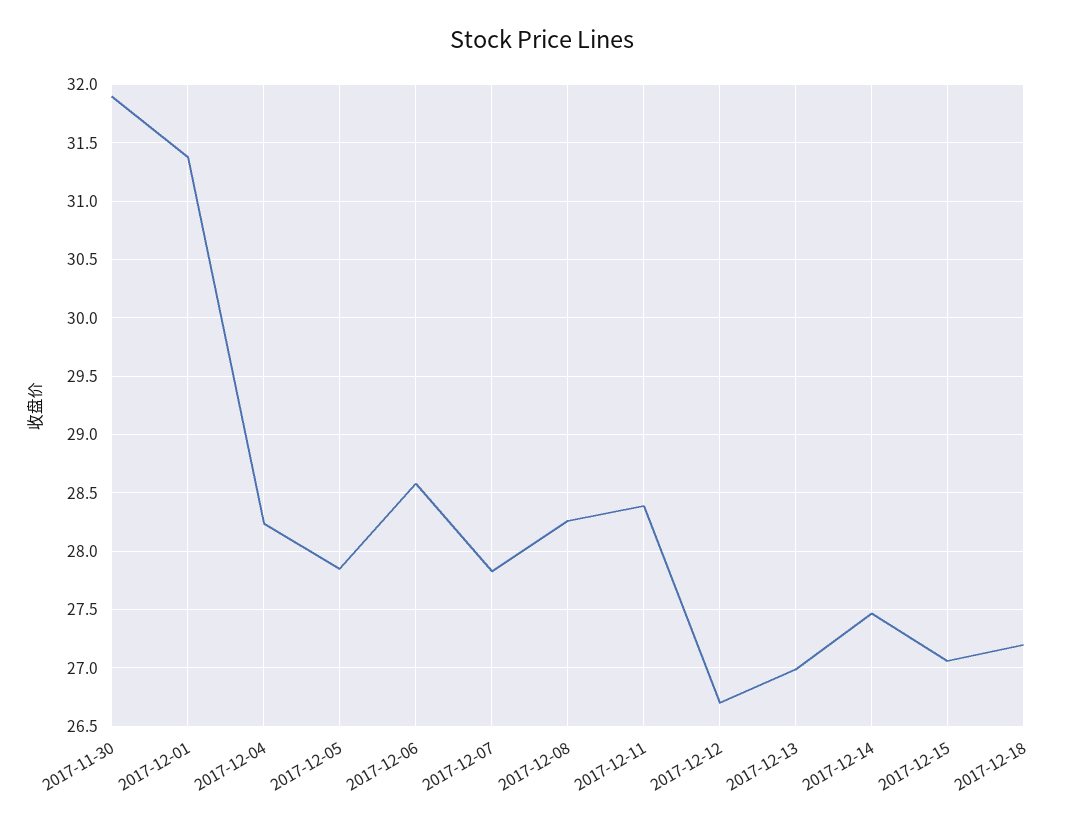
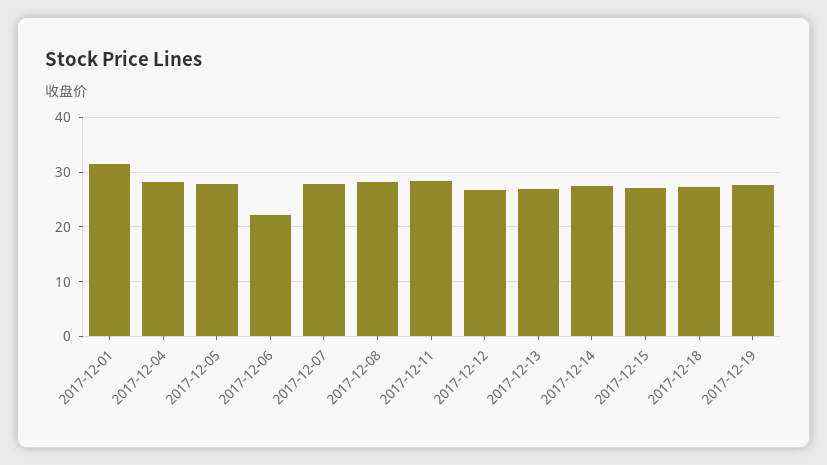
2017-11-30: 31.9 -> none
2017-12-06: 28.6 -> 22
2017-12-19: none -> 28

